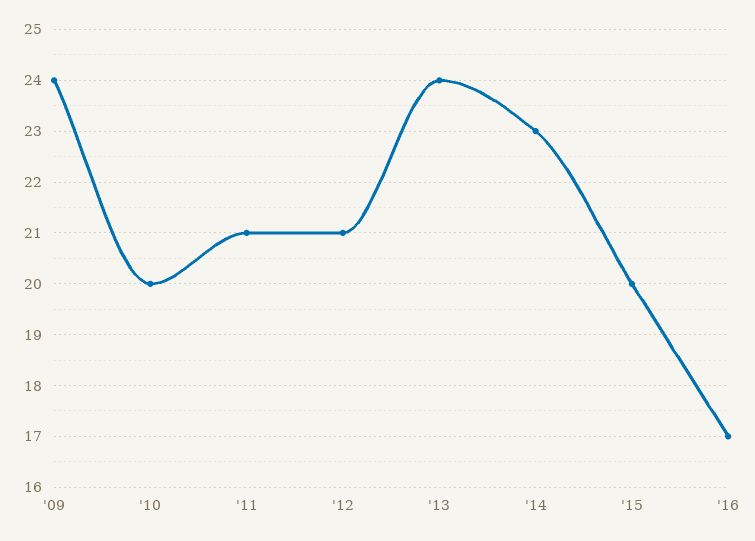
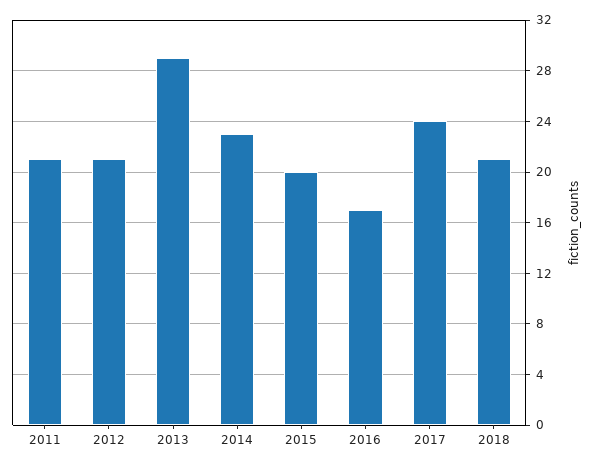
'09: 24 -> none
'10: 20 -> none
'13: 24 -> 29
2017: none -> 24
2018: none -> 21

